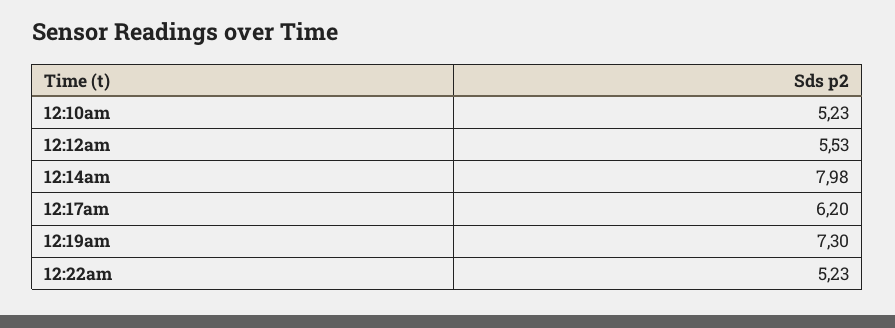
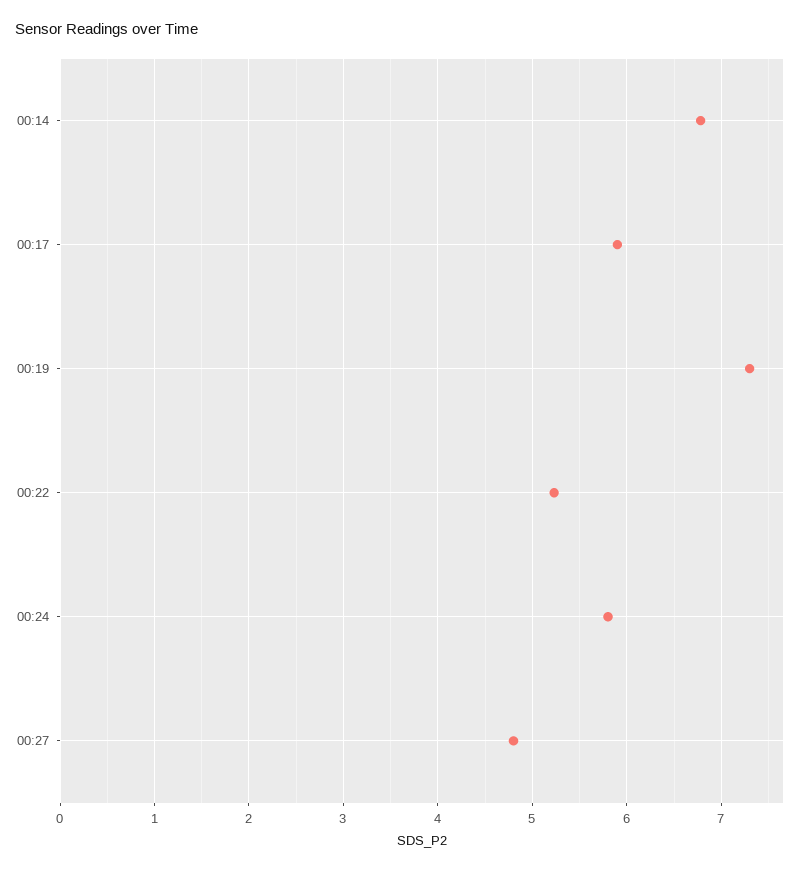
12:10am: 5.23 -> none
12:12am: 5.53 -> none
12:14am: 7.98 -> 6.8
12:17am: 6.2 -> 5.9
00:24: none -> 5.8
00:27: none -> 4.8

